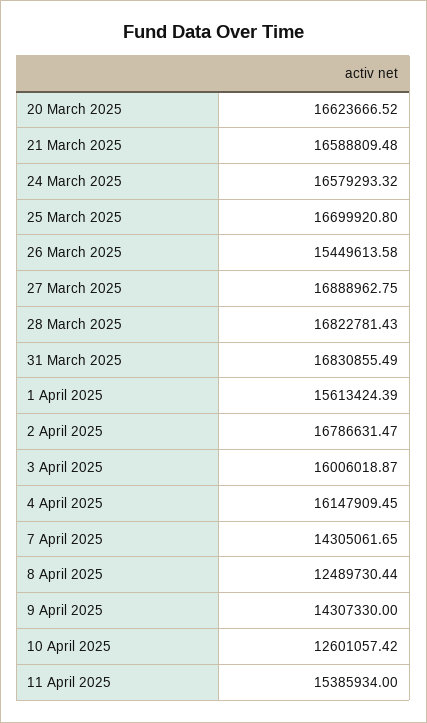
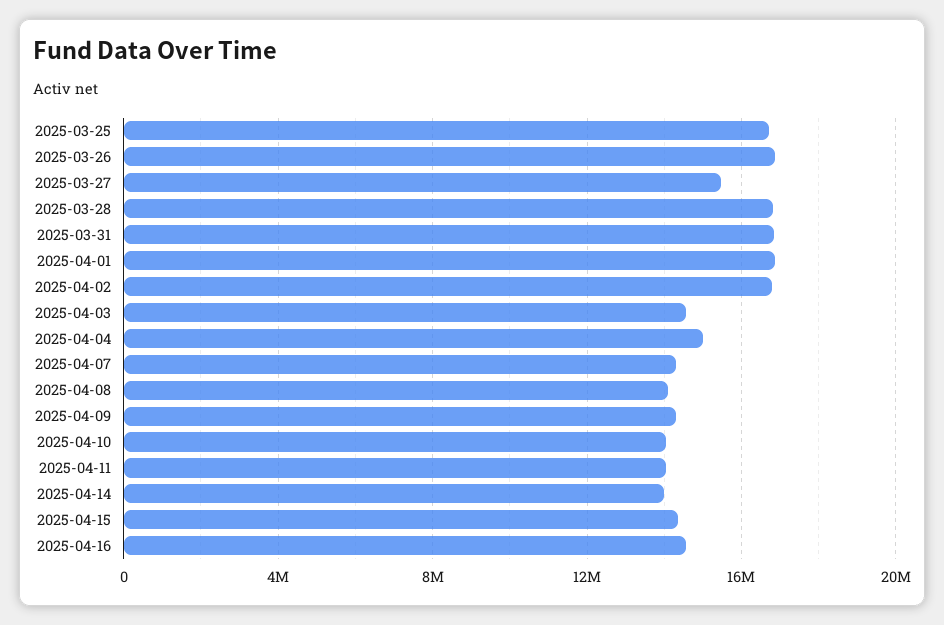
20 March 2025: 16623666.52 -> none
21 March 2025: 16588809.48 -> none
24 March 2025: 16579293.32 -> none
26 March 2025: 15449613.58 -> 17000000
27 March 2025: 16888962.75 -> 15500000
1 April 2025: 15613424.39 -> 17000000
3 April 2025: 16006018.87 -> 14500000
4 April 2025: 16147909.45 -> 15000000
8 April 2025: 12489730.44 -> 14000000
10 April 2025: 12601057.42 -> 14000000
11 April 2025: 15385934 -> 14000000
2025-04-14: none -> 14000000
2025-04-15: none -> 14500000
2025-04-16: none -> 14500000

